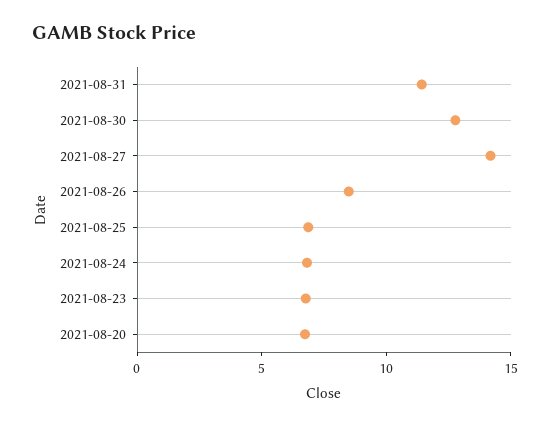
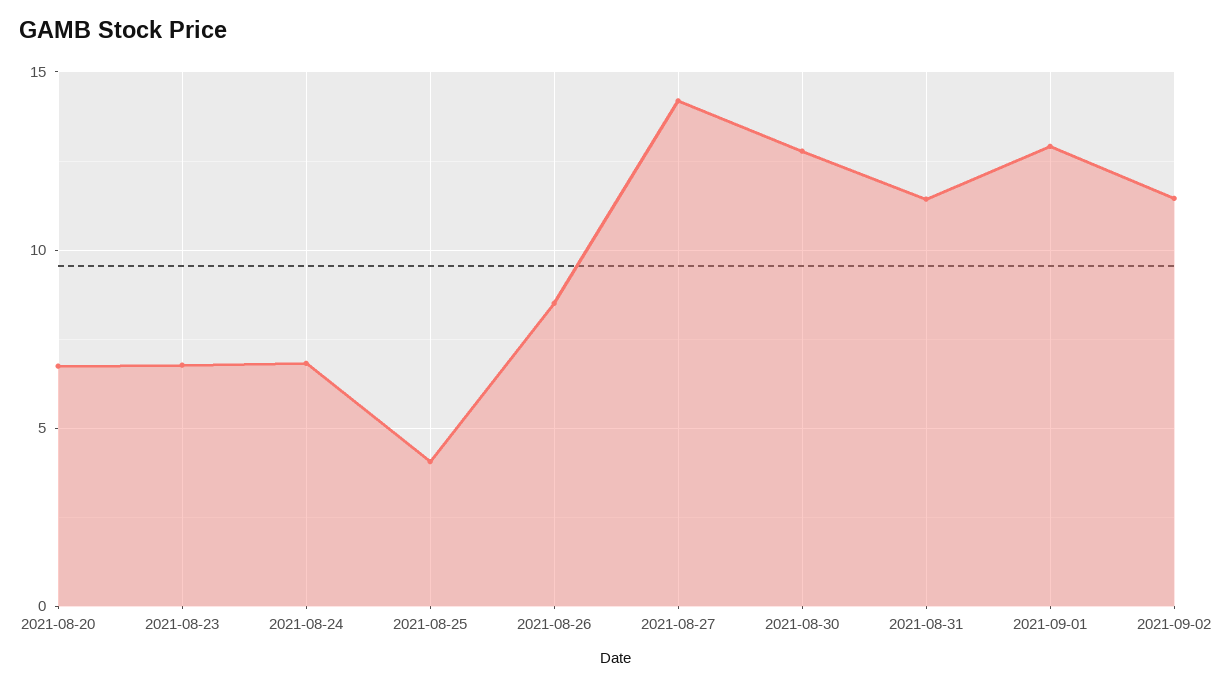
2021-08-25: 7 -> 4
2021-09-01: none -> 13
2021-09-02: none -> 11.5

